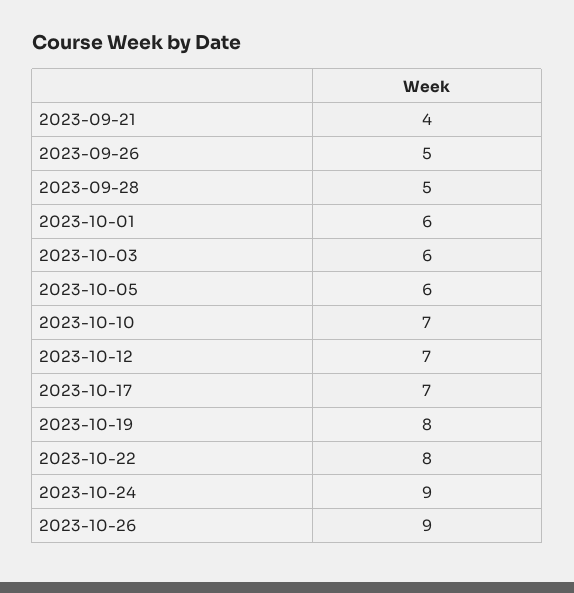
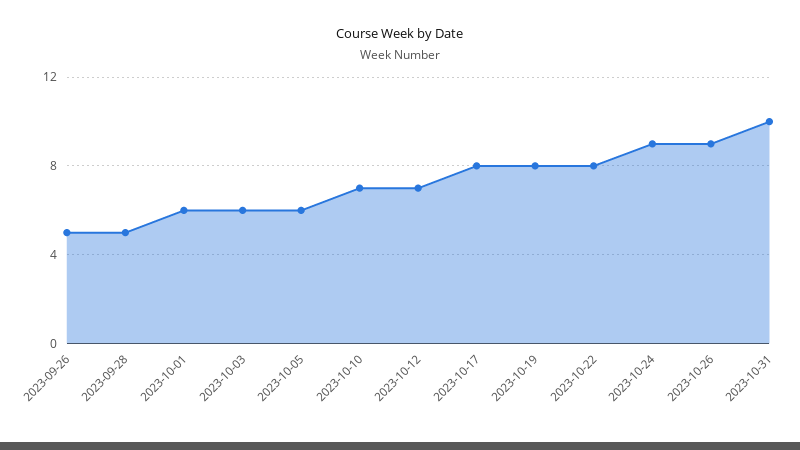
2023-09-21: 4 -> none
2023-10-17: 7 -> 8
2023-10-31: none -> 10

